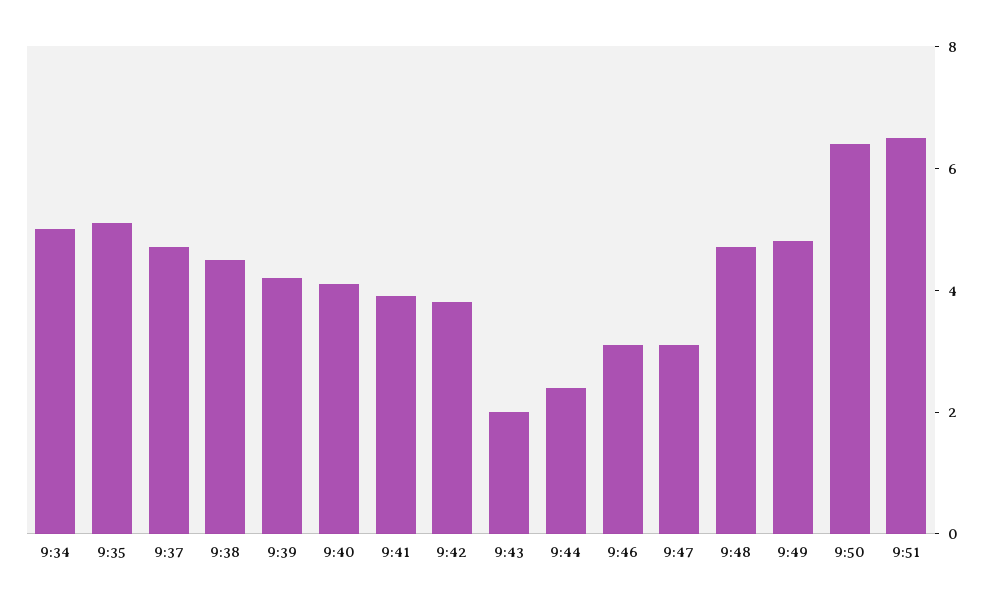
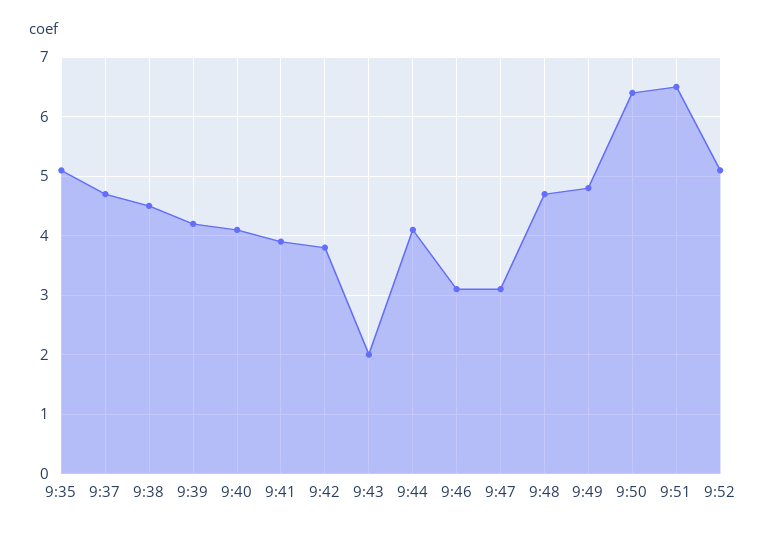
9:34: 5 -> none
9:44: 2.5 -> 4
9:52: none -> 5

